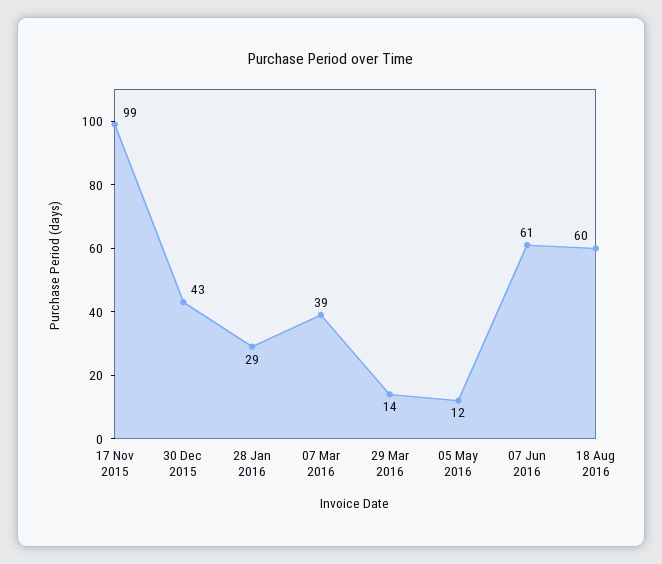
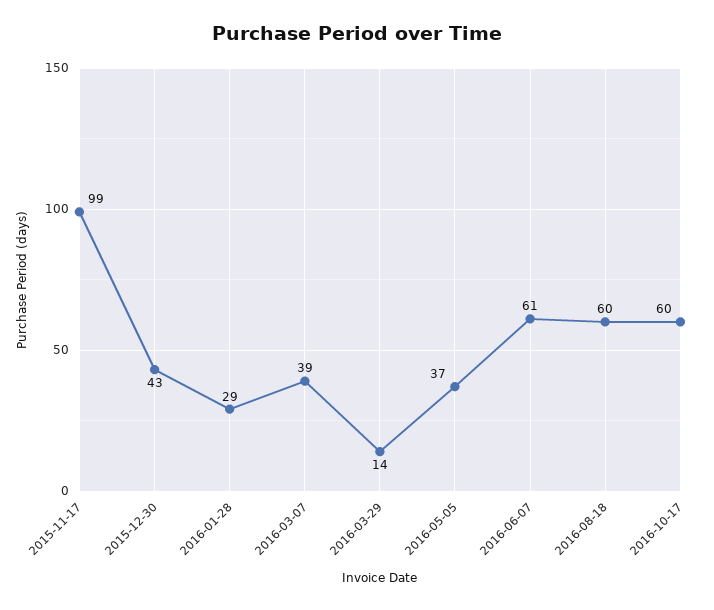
05 May 2016: 12 -> 37
2016-10-17: none -> 60

